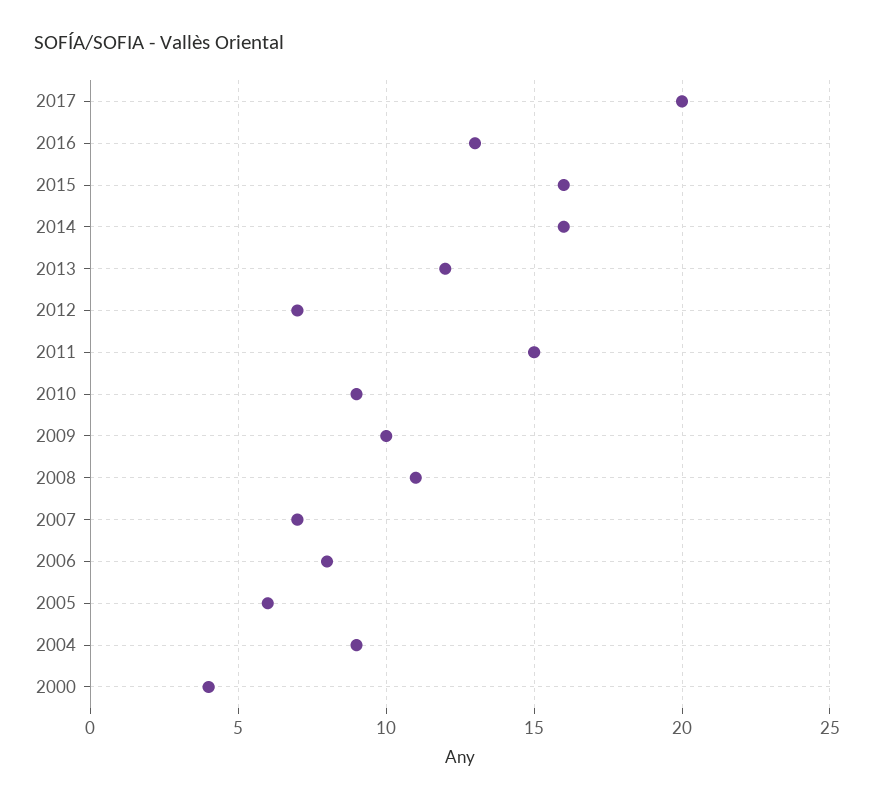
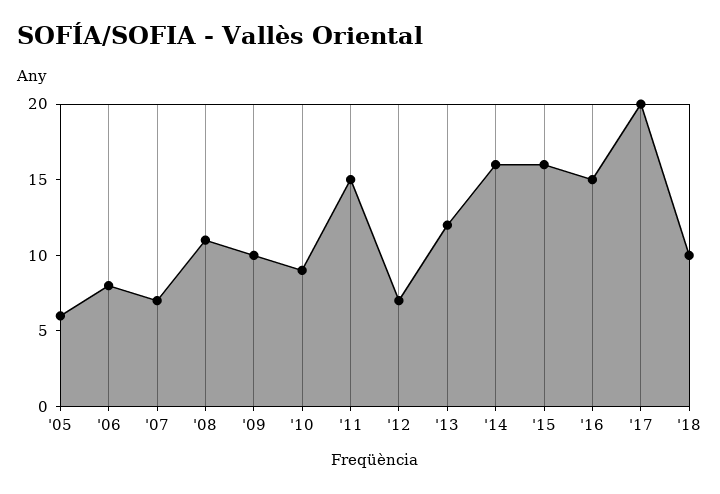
2016: 13 -> 15
2004: 9 -> none
2000: 4 -> none
'18: none -> 10

